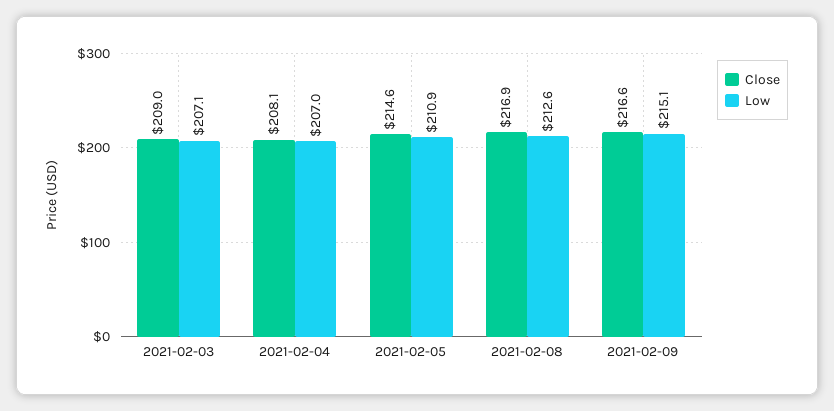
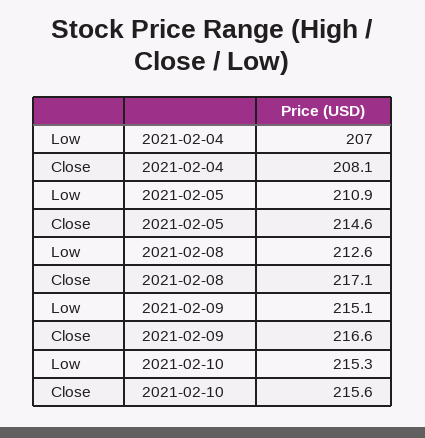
Close, 2021-02-03: 209 -> none
Low, 2021-02-03: 207.1 -> none
Close, 2021-02-08: 216.9 -> 217.1
Low, 2021-02-10: none -> 215.3
Close, 2021-02-10: none -> 215.6

